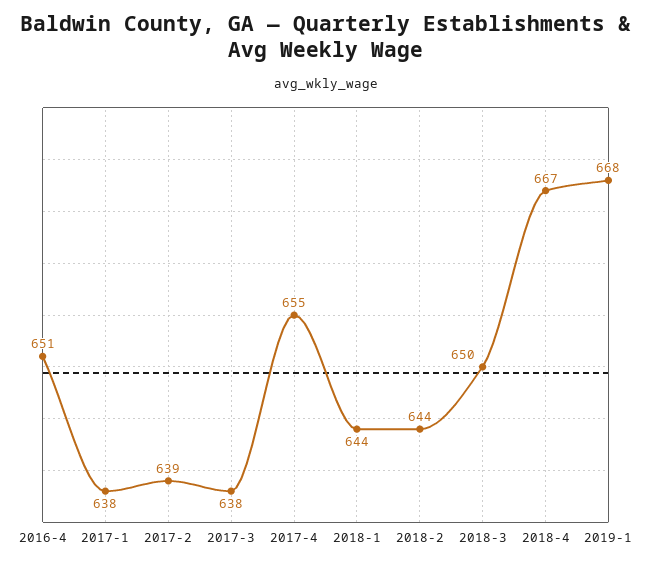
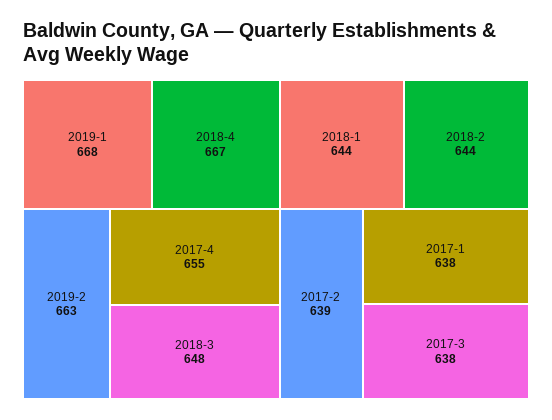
2016-4: 651 -> none
2018-3: 650 -> 648
2019-2: none -> 663

